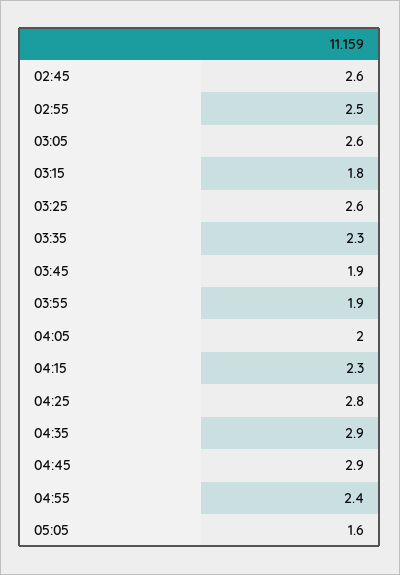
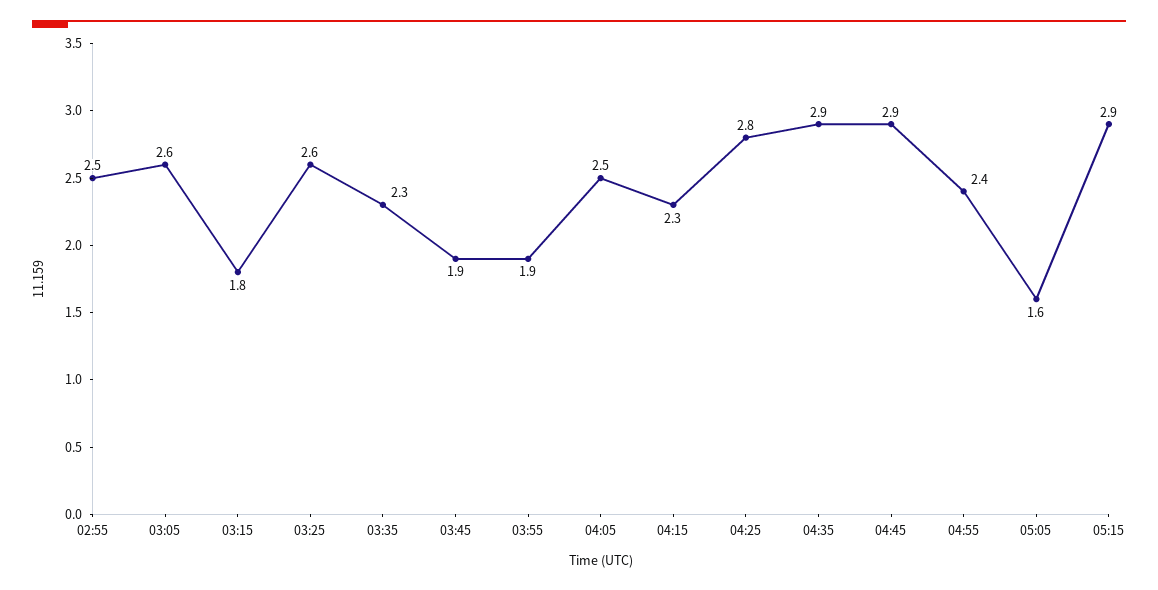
02:45: 2.6 -> none
04:05: 2 -> 2.5
05:15: none -> 2.9

